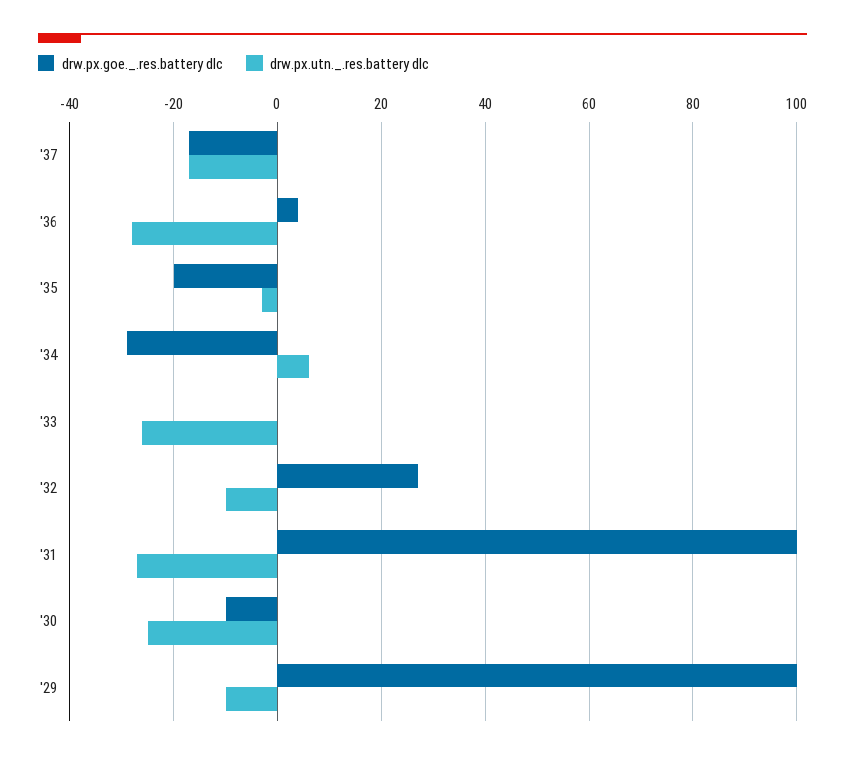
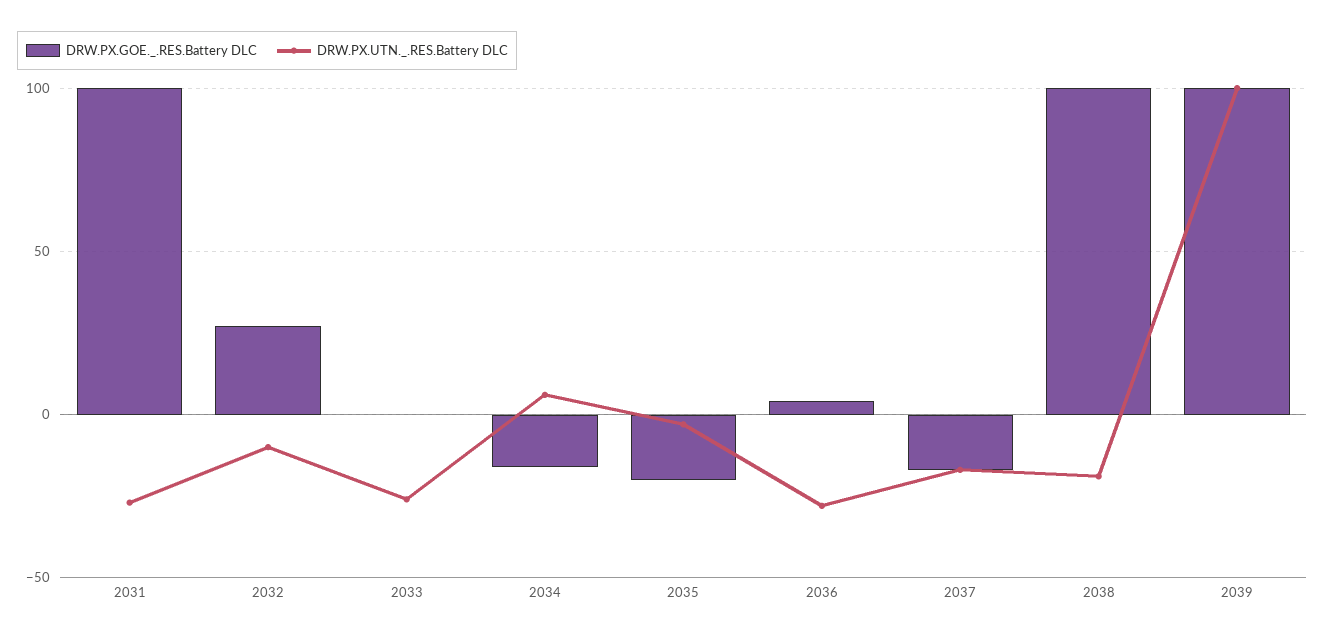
drw.px.goe._.res.battery dlc, '34: -30 -> -15
drw.px.goe._.res.battery dlc, '30: -10 -> none
drw.px.utn._.res.battery dlc, '30: -25 -> none
drw.px.goe._.res.battery dlc, '29: 100 -> none
drw.px.utn._.res.battery dlc, '29: -10 -> none
drw.px.goe._.res.battery dlc, 2038: none -> 100
drw.px.utn._.res.battery dlc, 2038: none -> -20
drw.px.goe._.res.battery dlc, 2039: none -> 100
drw.px.utn._.res.battery dlc, 2039: none -> 100

